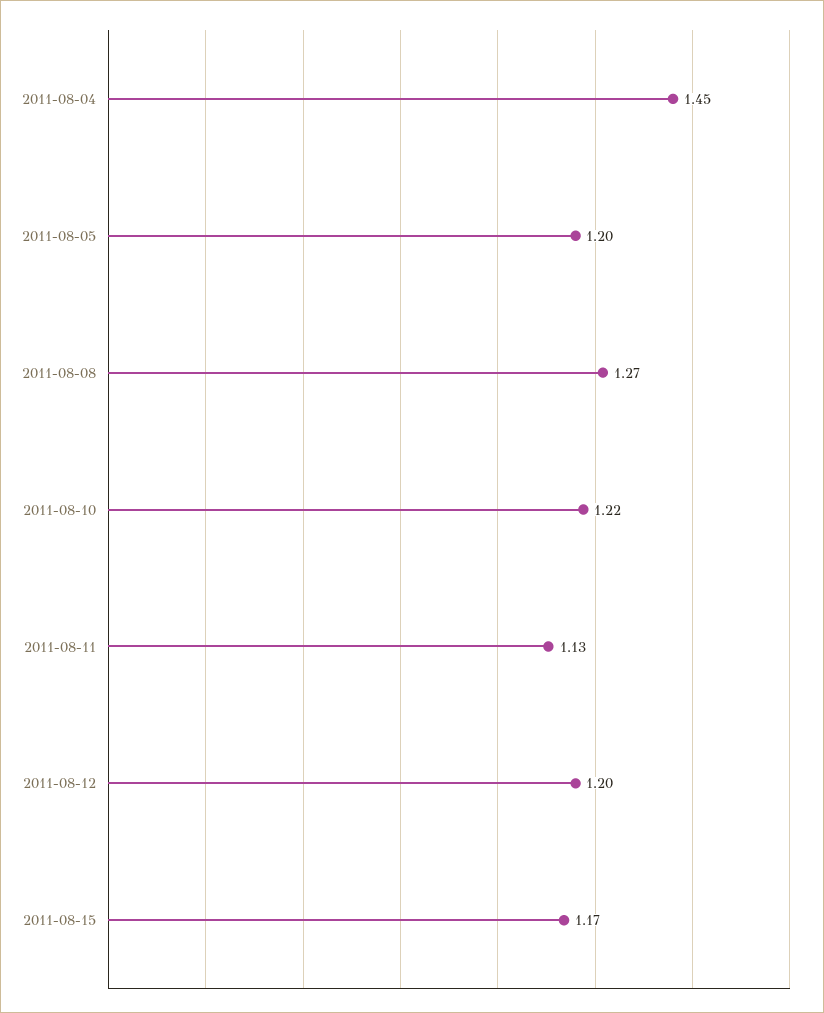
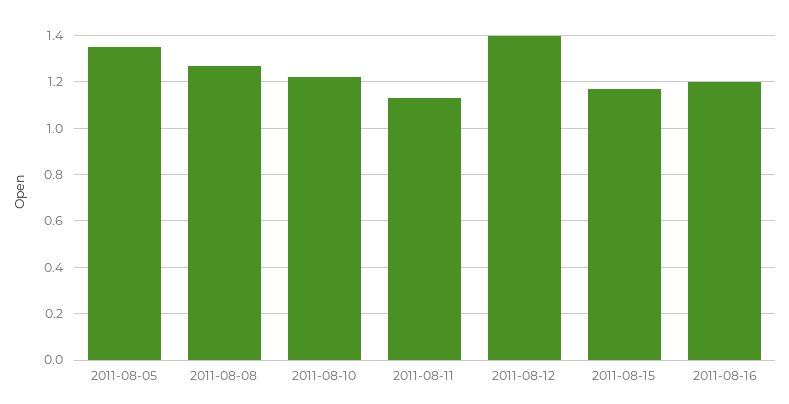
2011-08-04: 1.45 -> none
2011-08-05: 1.2 -> 1.35
2011-08-12: 1.2 -> 1.4
2011-08-16: none -> 1.2

